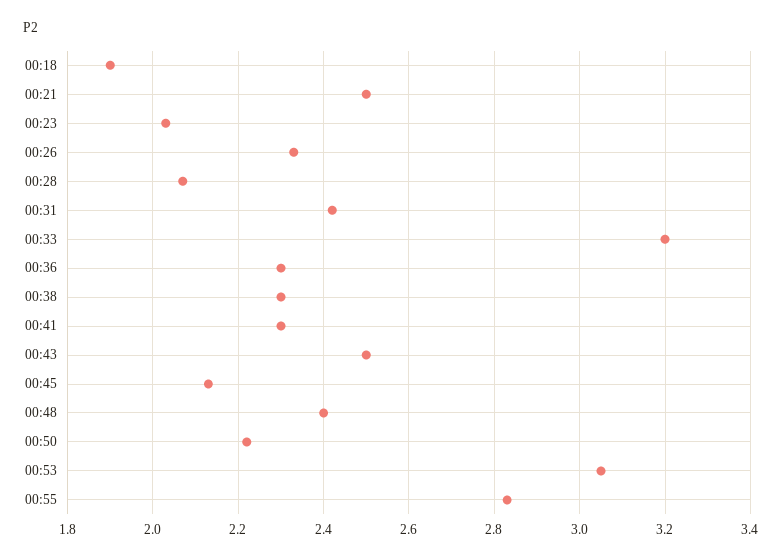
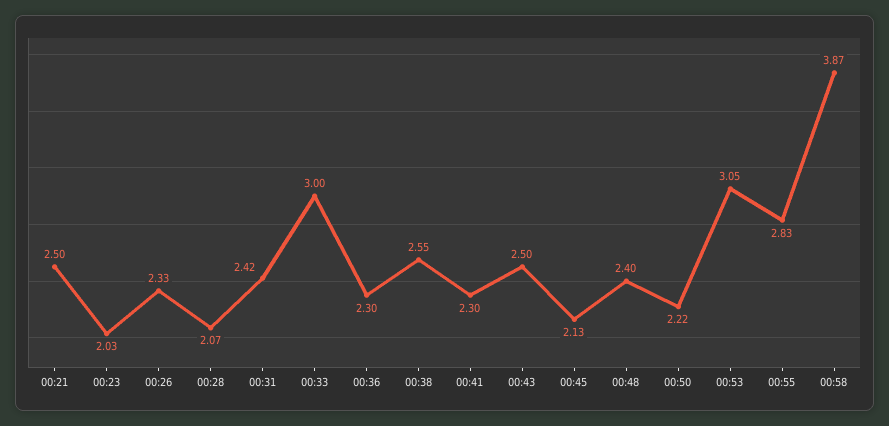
00:18: 1.9 -> none
00:33: 3.2 -> 3
00:38: 2.3 -> 2.55
00:58: none -> 3.87

